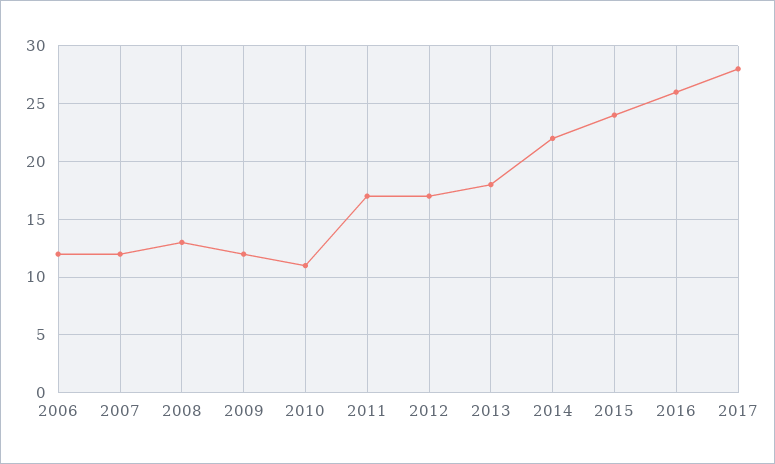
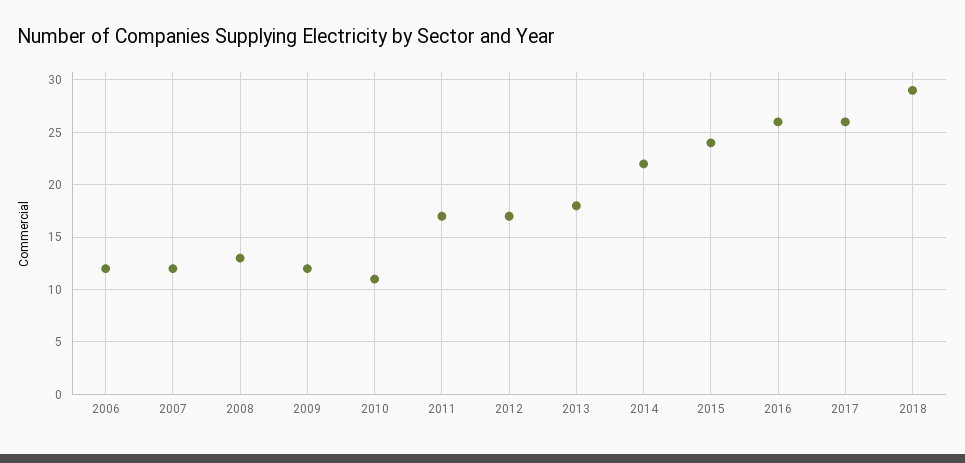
2017: 28 -> 26
2018: none -> 29

